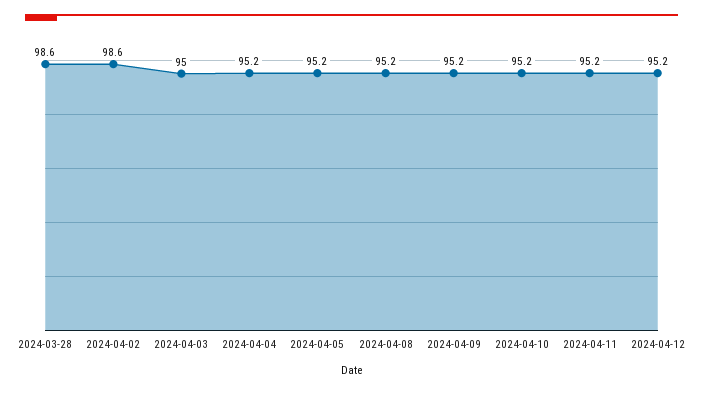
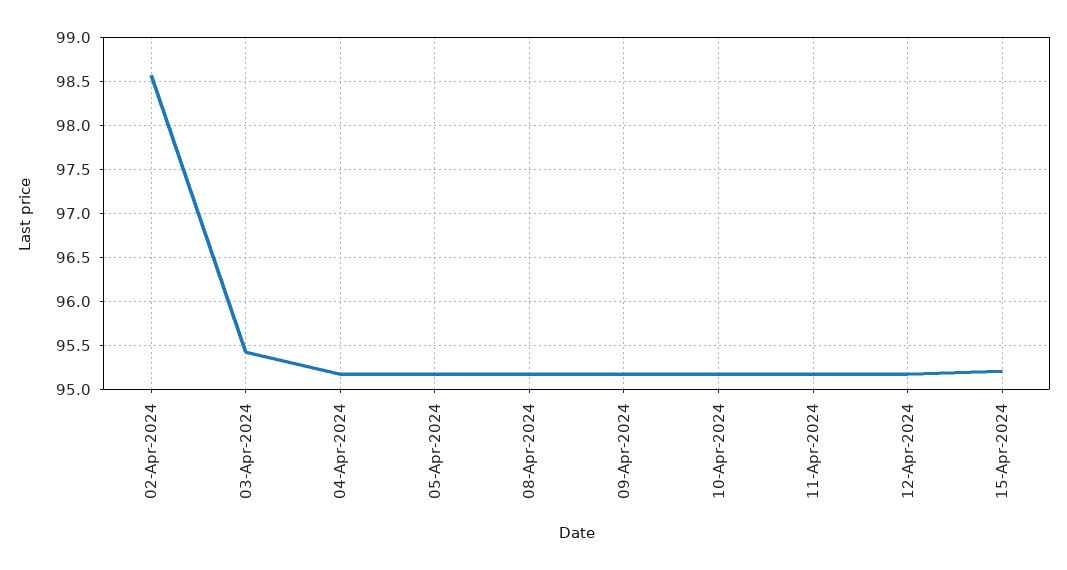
2024-03-28: 98.6 -> none
2024-04-03: 95 -> 95.4
15-Apr-2024: none -> 95.2

